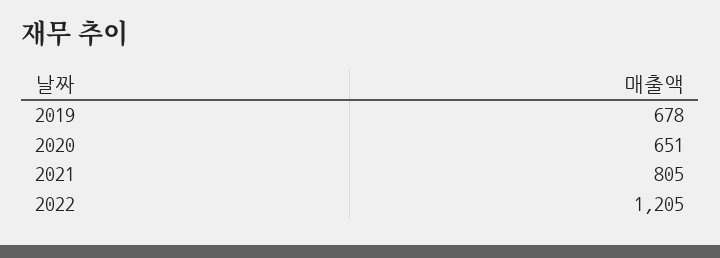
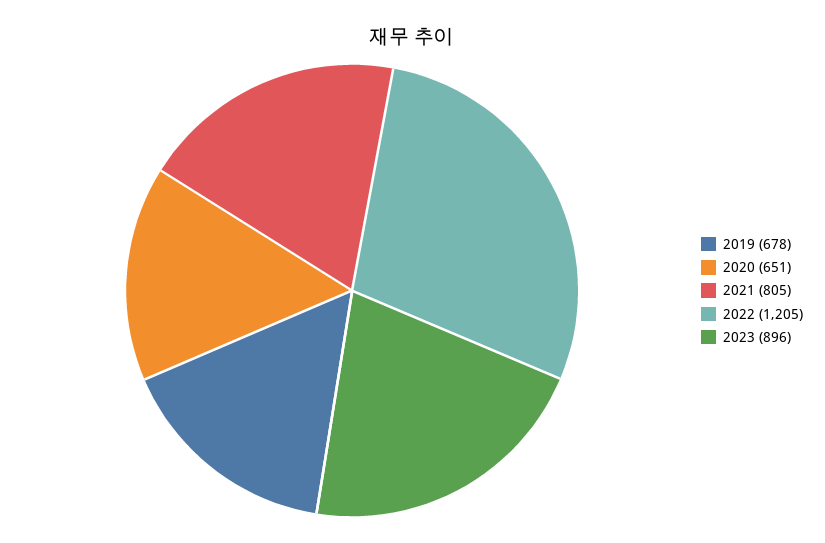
2023: none -> 896

